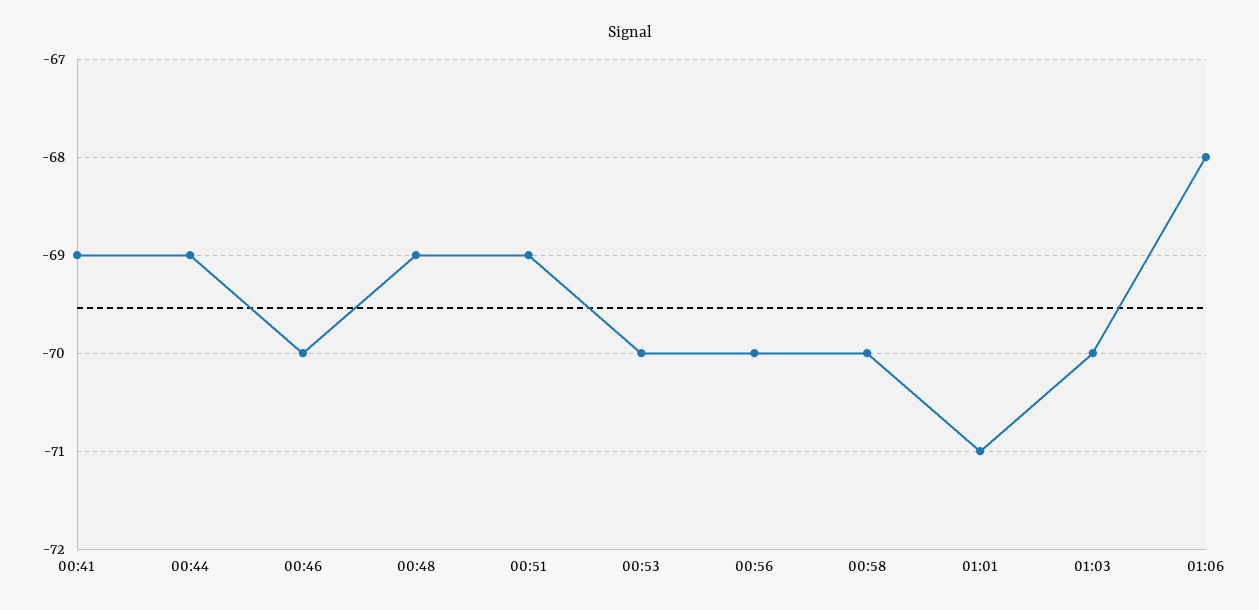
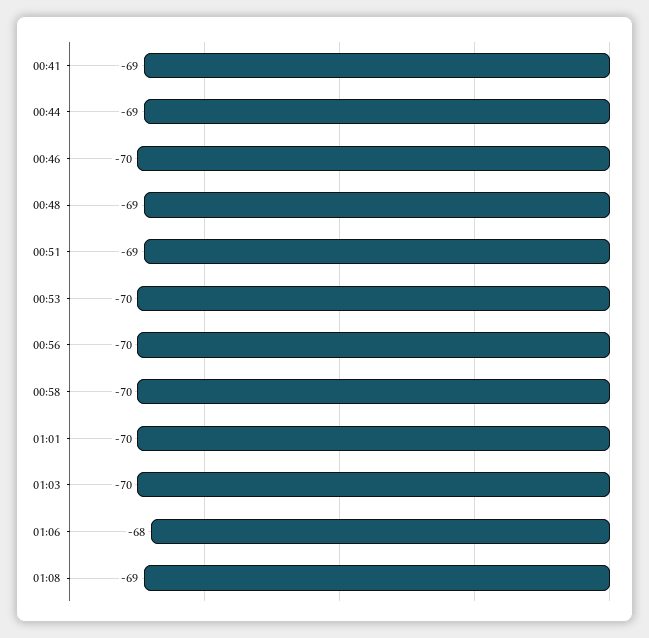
01:01: -71 -> -70
01:08: none -> -69

